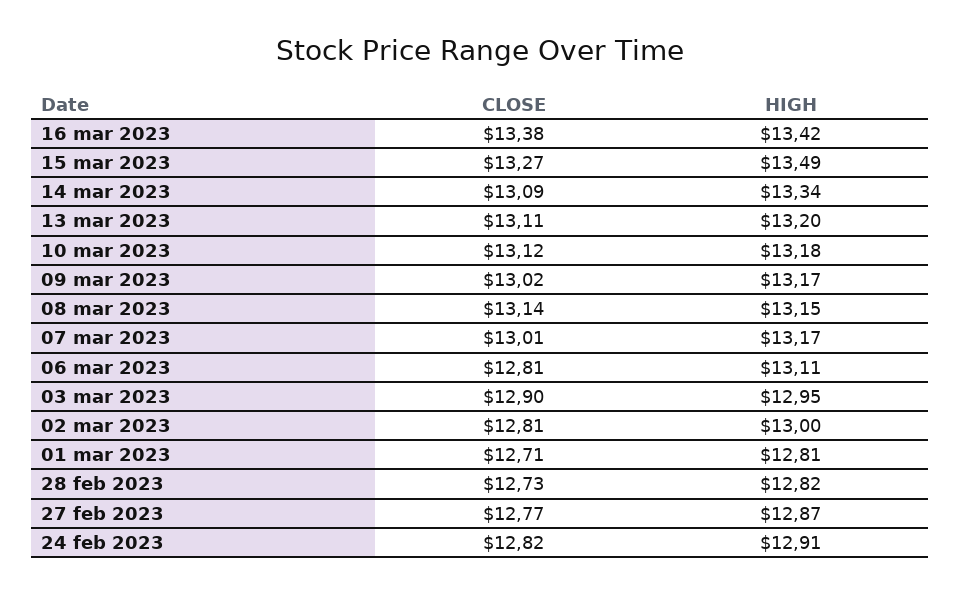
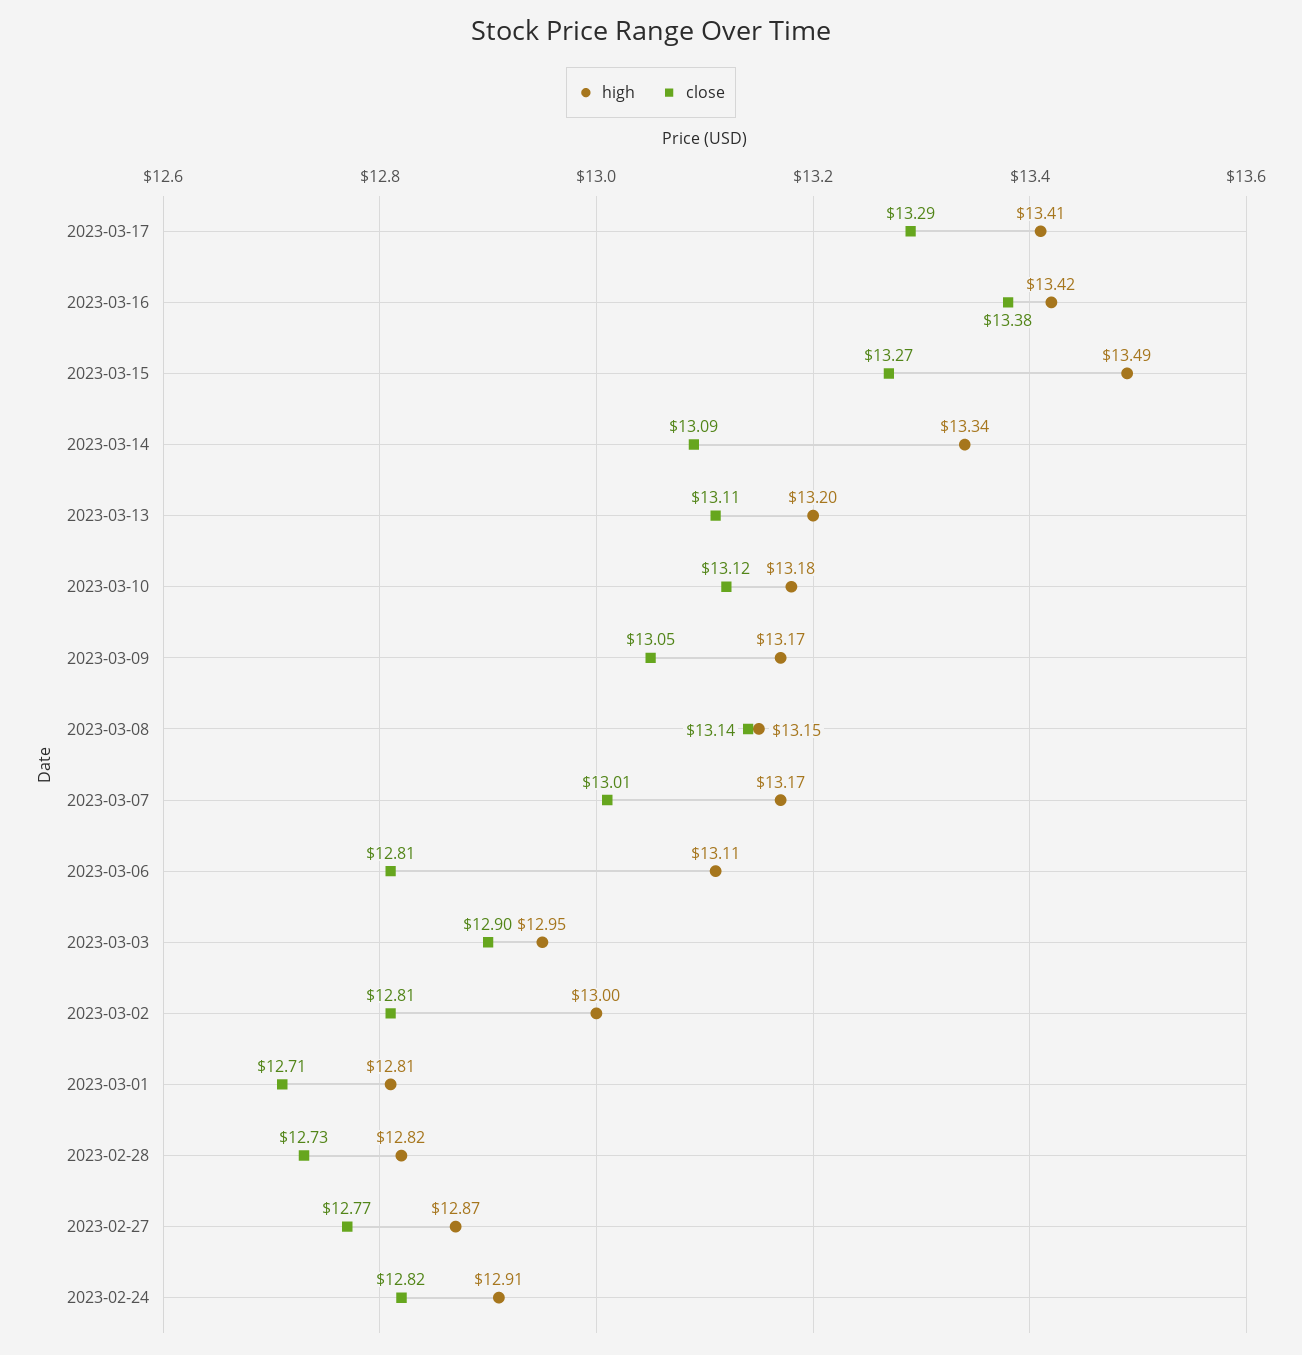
CLOSE, 09 mar 2023: 13.02 -> 13.05
HIGH, 2023-03-17: none -> 13.41
CLOSE, 2023-03-17: none -> 13.29

